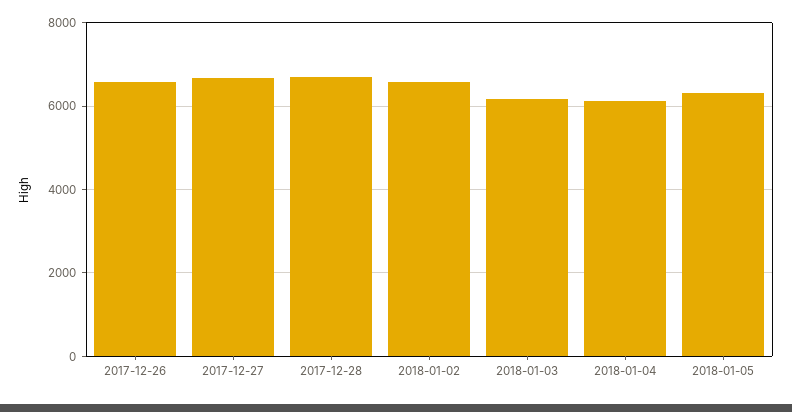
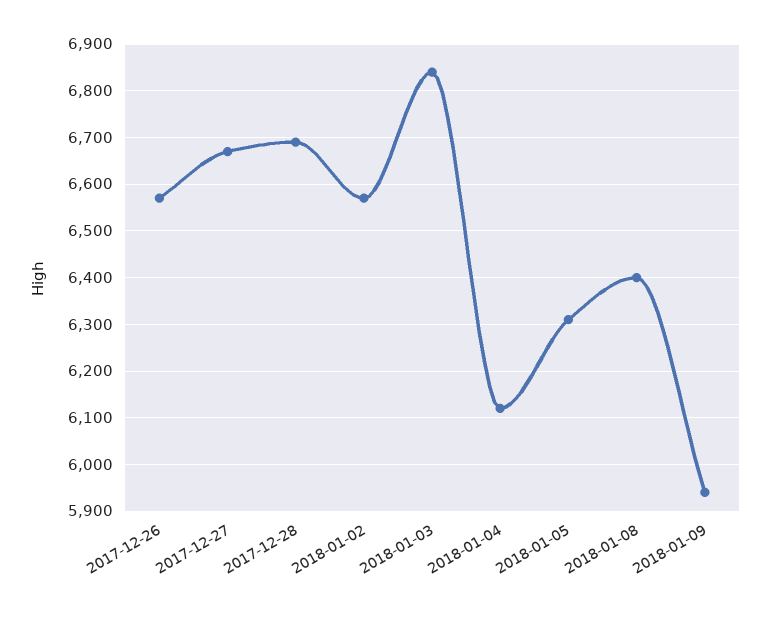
2018-01-03: 6200 -> 6840
2018-01-08: none -> 6400
2018-01-09: none -> 5940

